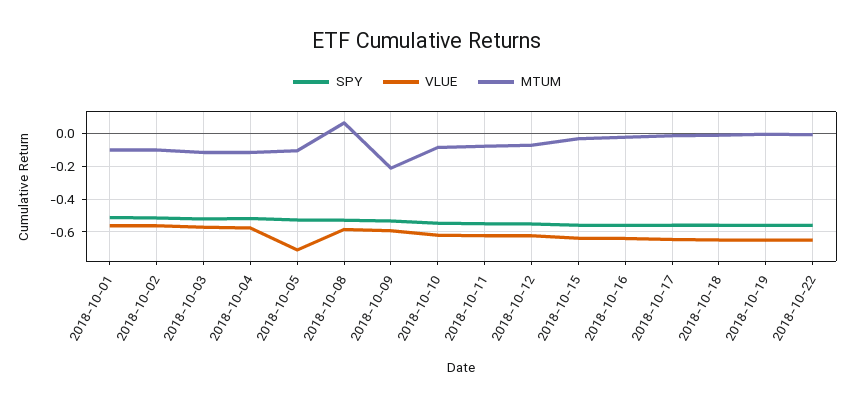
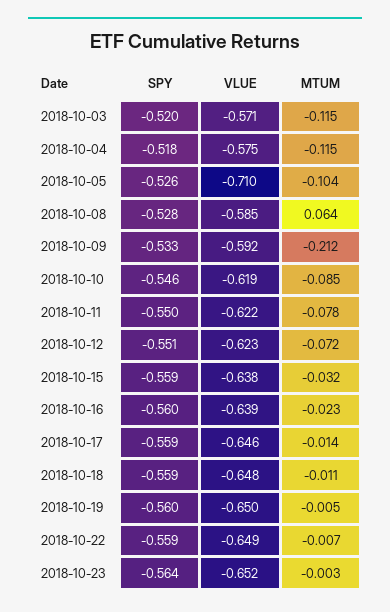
SPY, 2018-10-01: -0.5 -> none
VLUE, 2018-10-01: -0.55 -> none
MTUM, 2018-10-01: -0.1 -> none
SPY, 2018-10-02: -0.5 -> none
VLUE, 2018-10-02: -0.55 -> none
MTUM, 2018-10-02: -0.1 -> none
SPY, 2018-10-23: none -> -0.564
VLUE, 2018-10-23: none -> -0.652
MTUM, 2018-10-23: none -> -0.003

